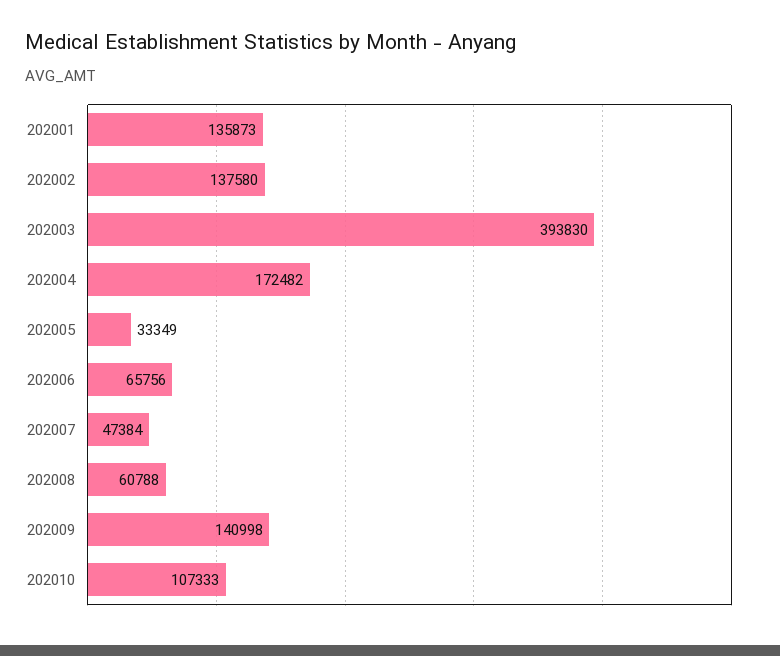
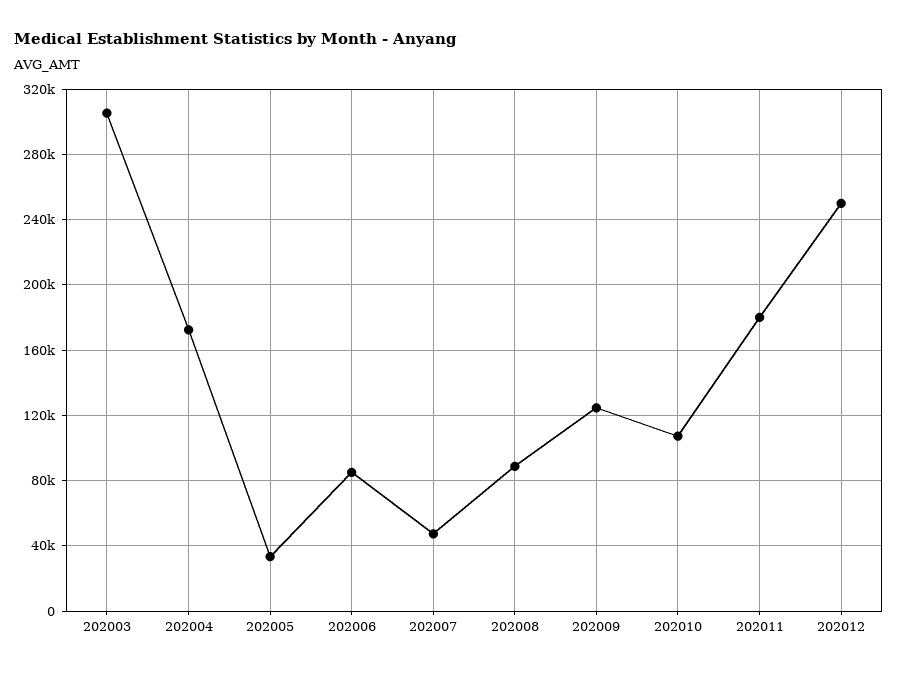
202001: 135873 -> none
202002: 137580 -> none
202003: 393830 -> 305000
202006: 65756 -> 85000
202008: 60788 -> 90000
202009: 140998 -> 125000
202011: none -> 180000
202012: none -> 250000

